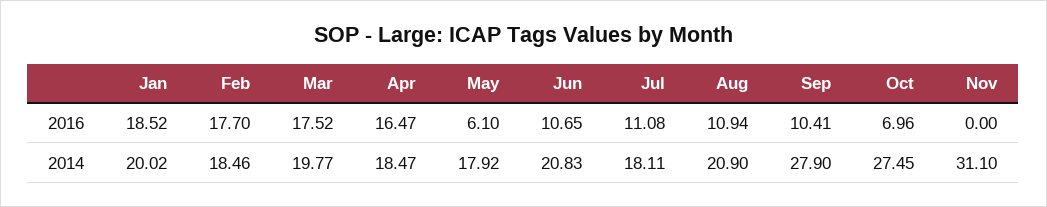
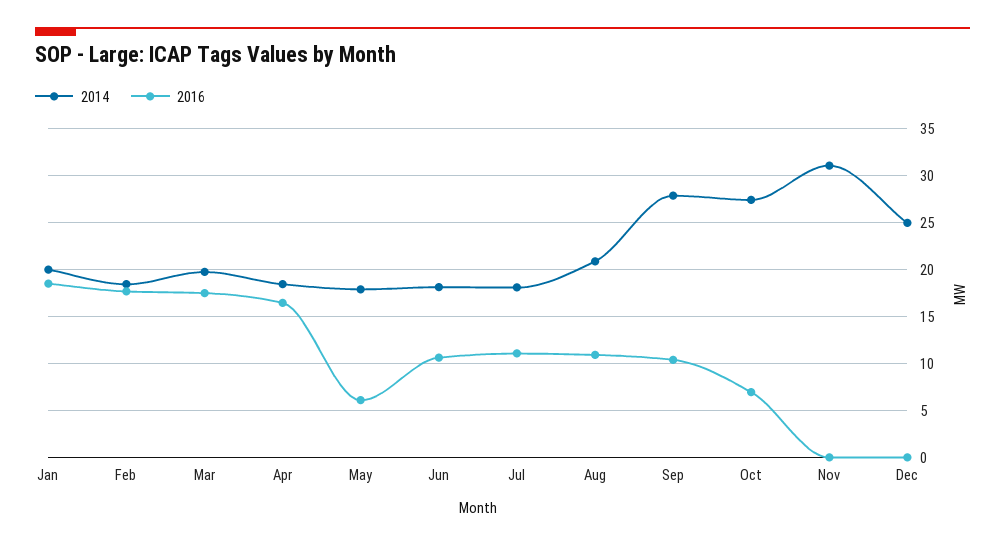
2014, Jun: 20.83 -> 18
2014, Dec: none -> 25
2016, Dec: none -> 0

